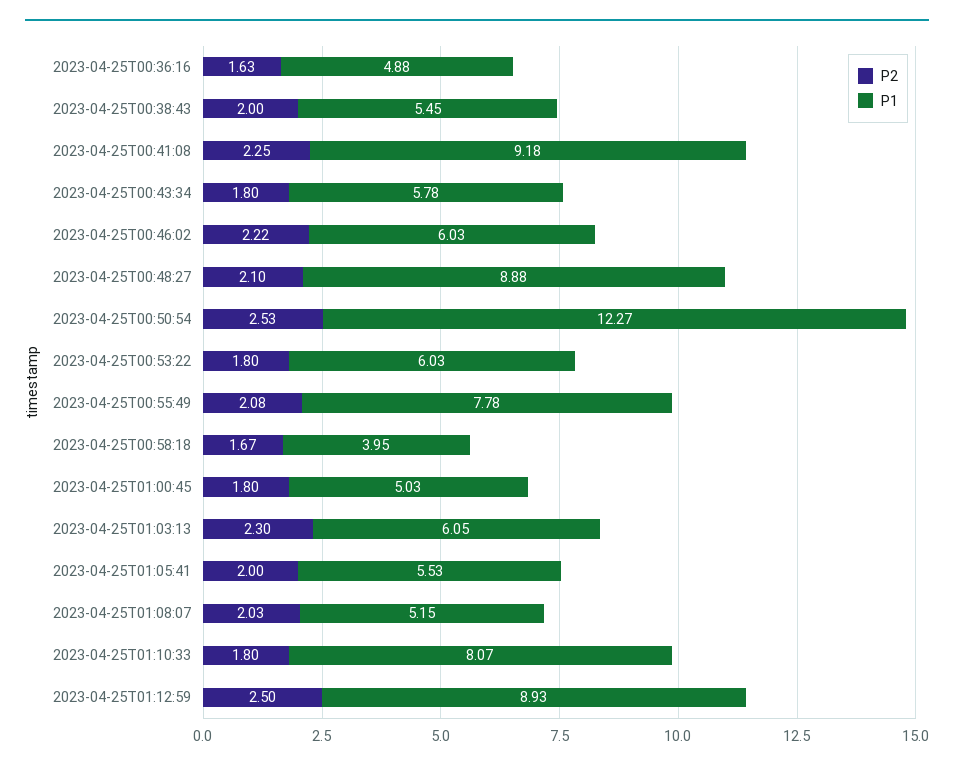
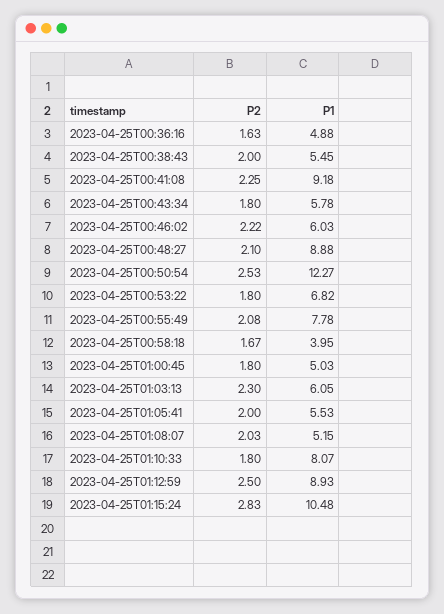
P1, 2023-04-25T00:53:22: 6.03 -> 6.82
P2, 2023-04-25T01:15:24: none -> 2.83
P1, 2023-04-25T01:15:24: none -> 10.48

